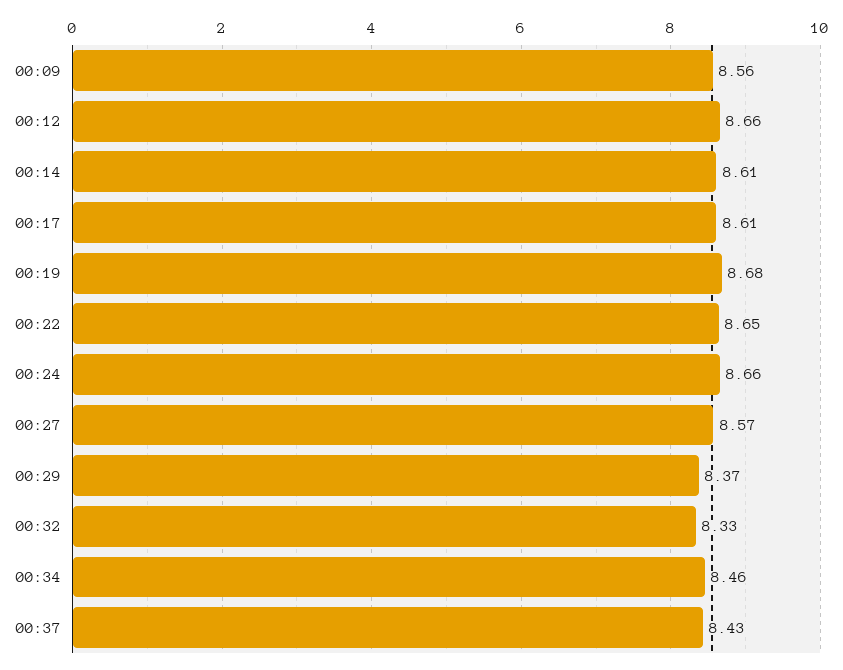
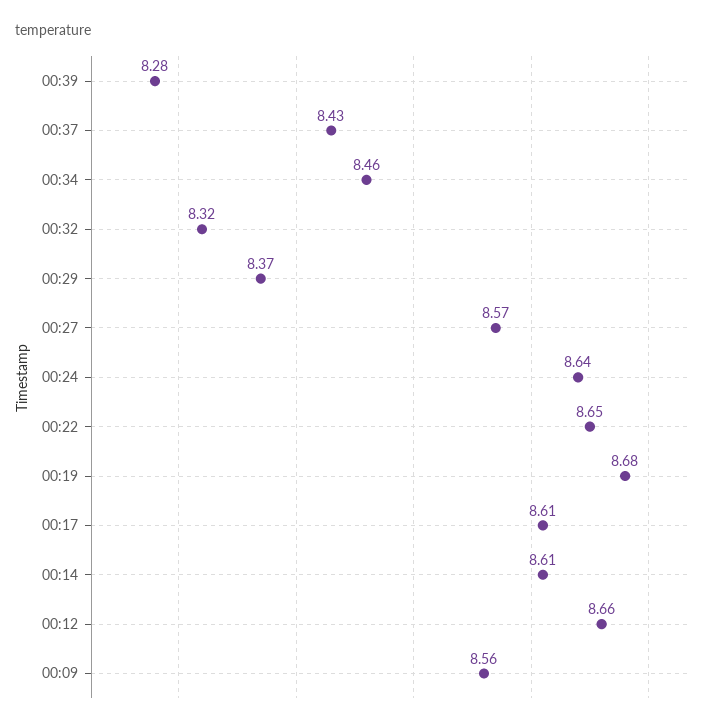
00:24: 8.66 -> 8.64
00:32: 8.33 -> 8.32
00:39: none -> 8.28

